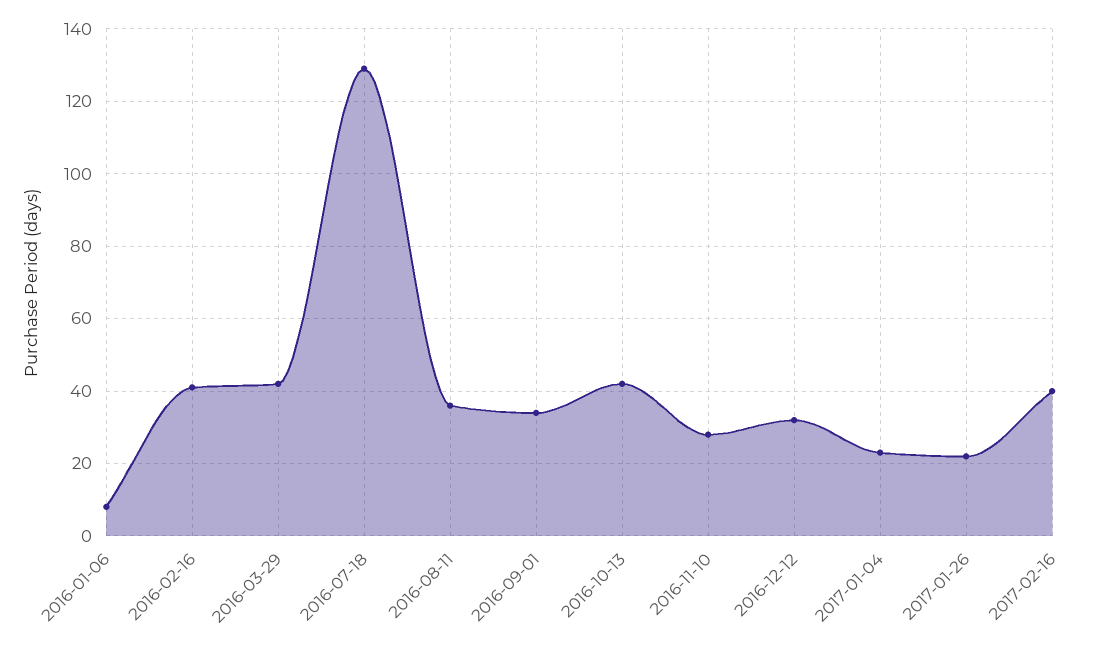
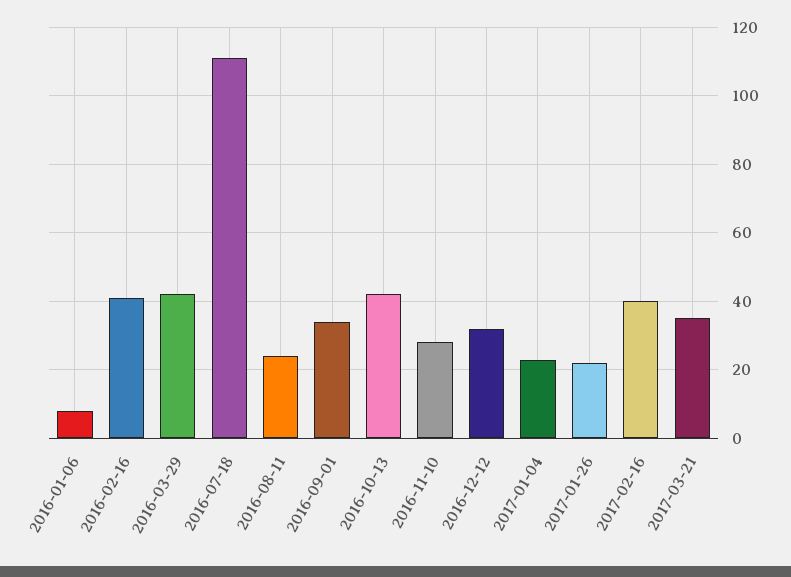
2016-07-18: 130 -> 110
2016-08-11: 35 -> 25
2017-03-21: none -> 35

